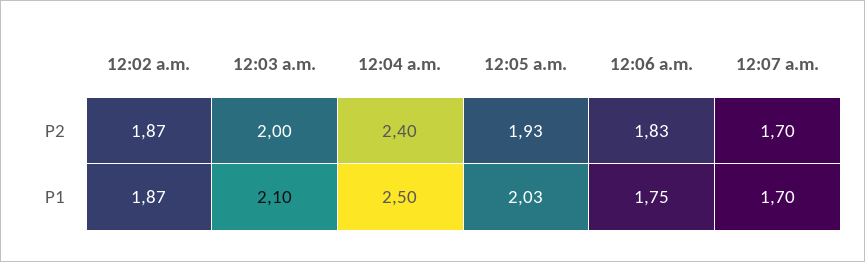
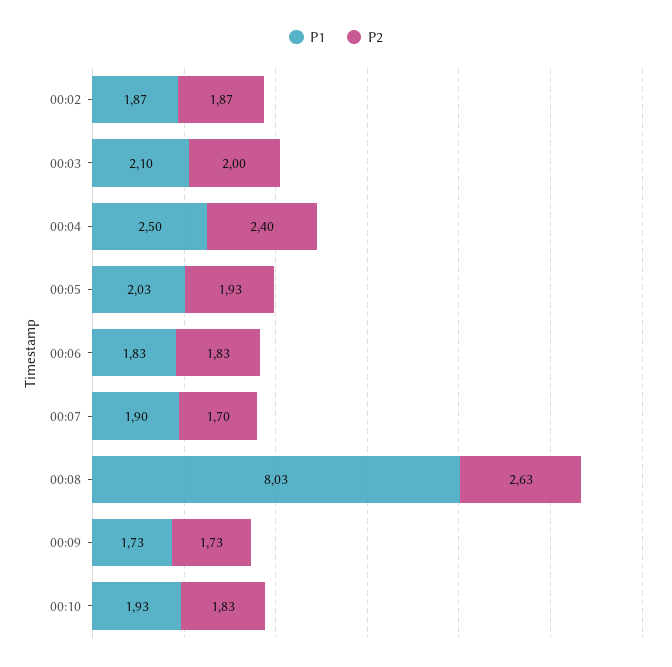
P1, 12:06 a.m.: 1.75 -> 1.83
P1, 12:07 a.m.: 1.7 -> 1.9
P1, 00:08: none -> 8.03
P2, 00:08: none -> 2.63
P1, 00:09: none -> 1.73
P2, 00:09: none -> 1.73
P1, 00:10: none -> 1.93
P2, 00:10: none -> 1.83

